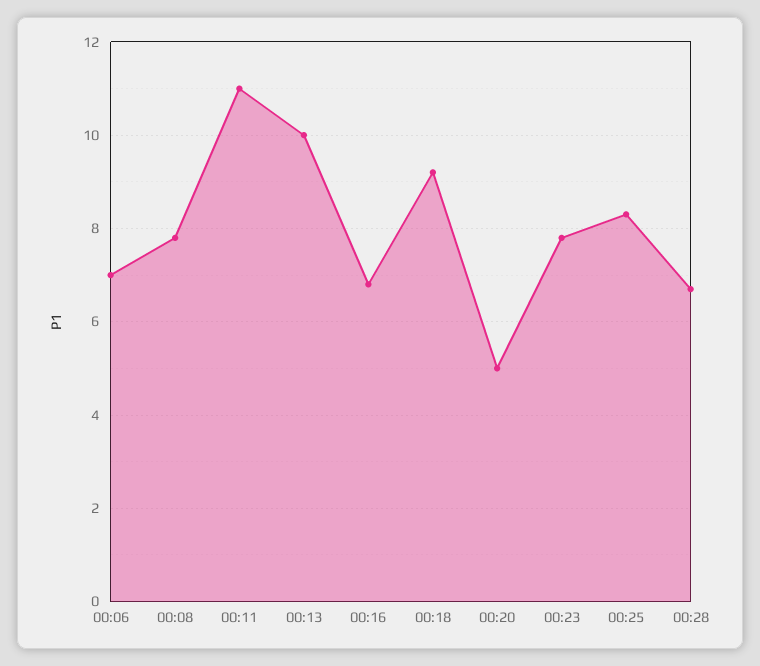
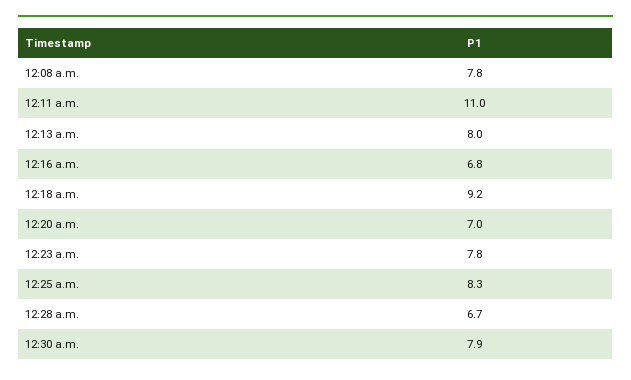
00:06: 7 -> none
00:13: 10 -> 8
00:20: 5 -> 7
12:30 a.m.: none -> 7.9

